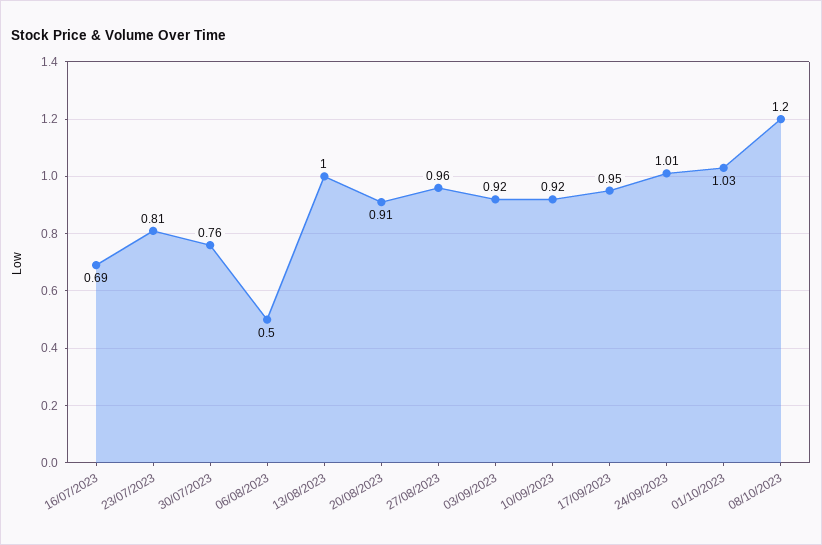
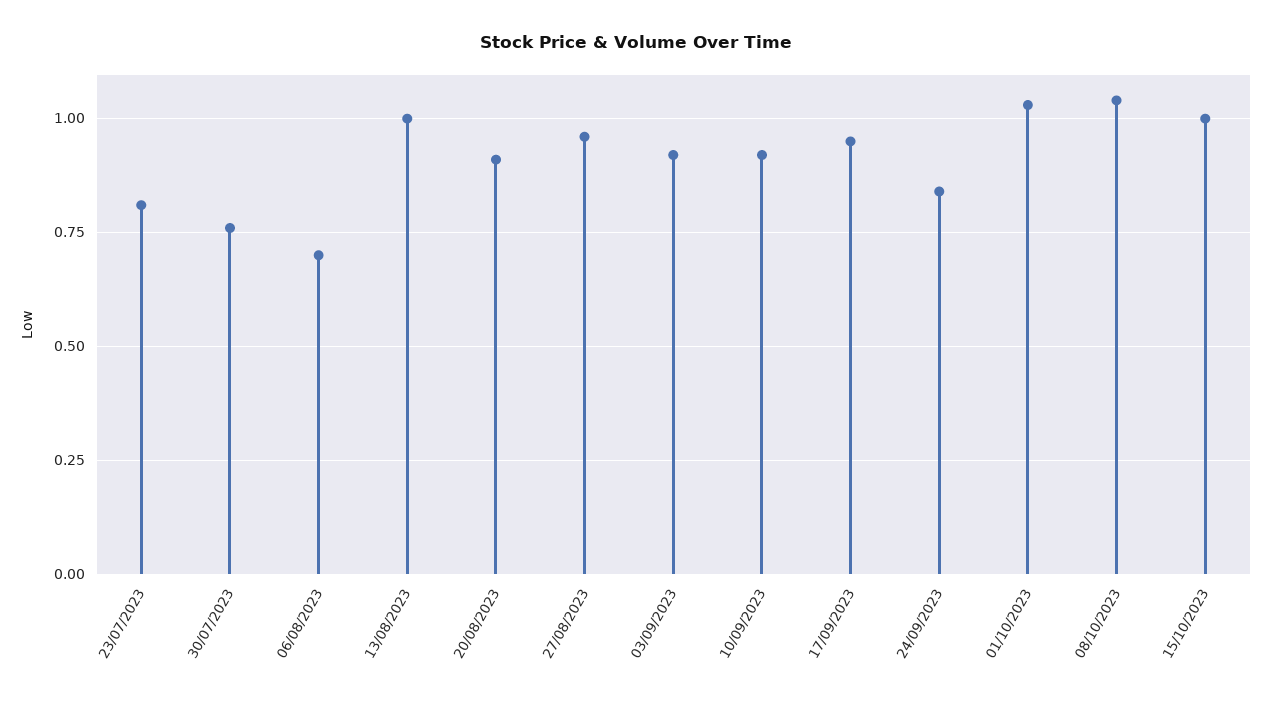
16/07/2023: 0.69 -> none
06/08/2023: 0.5 -> 0.7
24/09/2023: 1.01 -> 0.85
08/10/2023: 1.2 -> 1.05
15/10/2023: none -> 1

